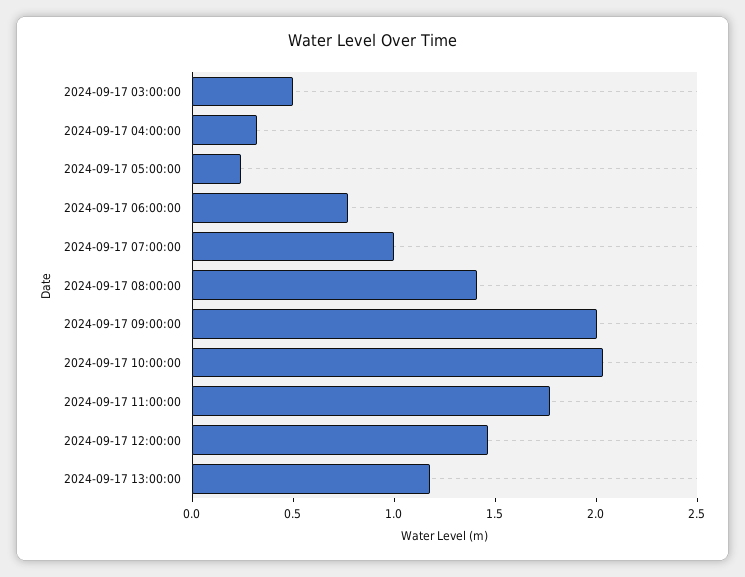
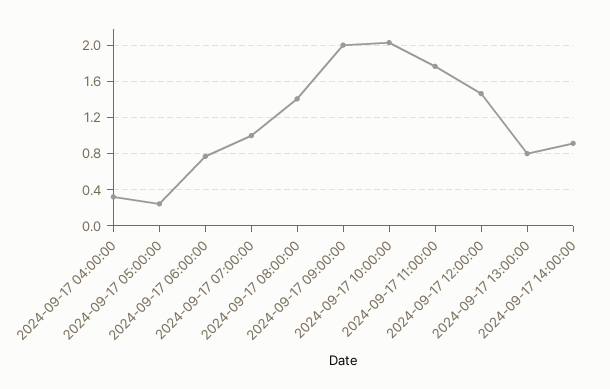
2024-09-17 03:00:00: 0.5 -> none
2024-09-17 13:00:00: 1.2 -> 0.8
2024-09-17 14:00:00: none -> 0.9

